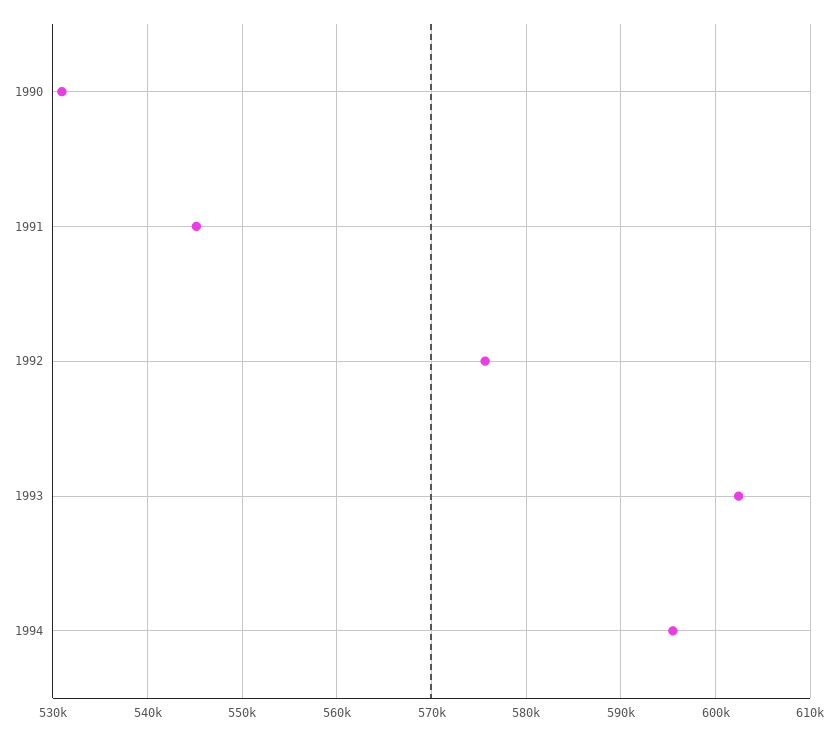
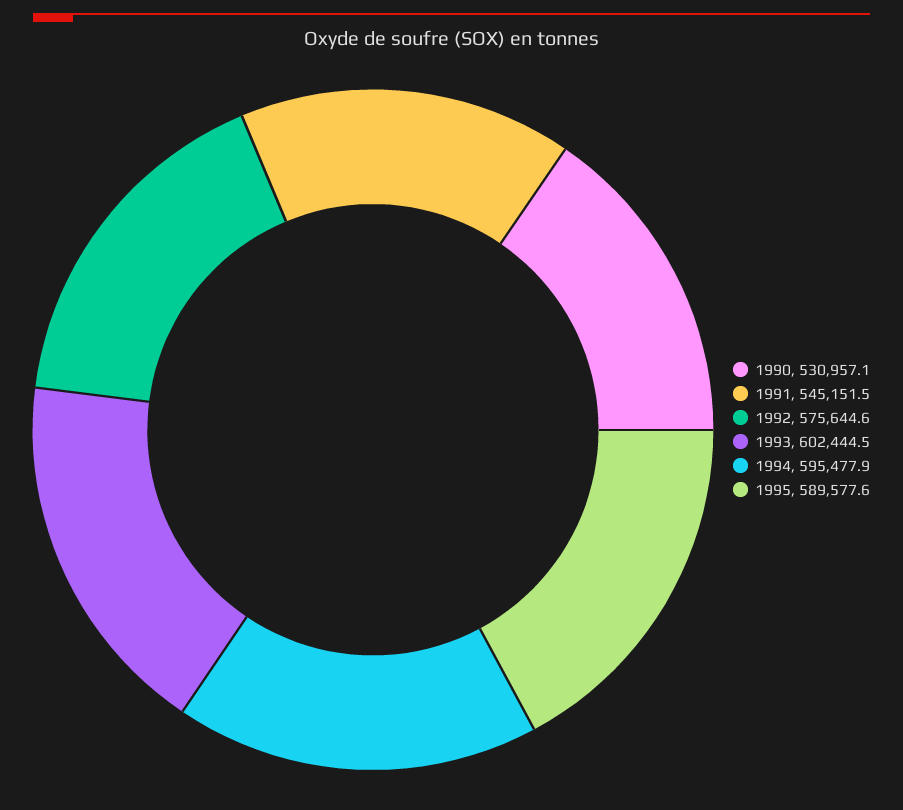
1995: none -> 589577.6

